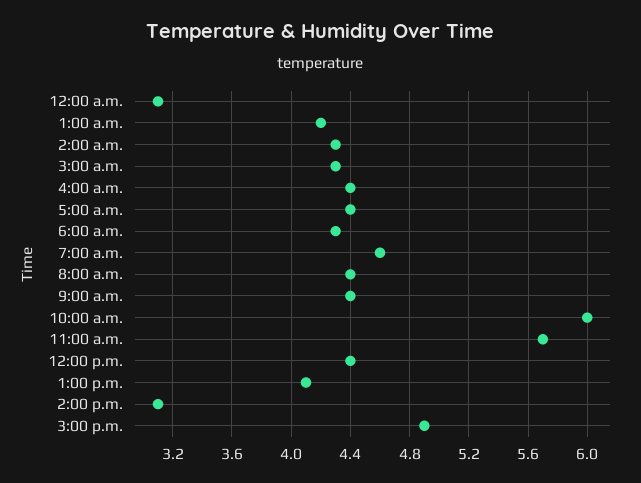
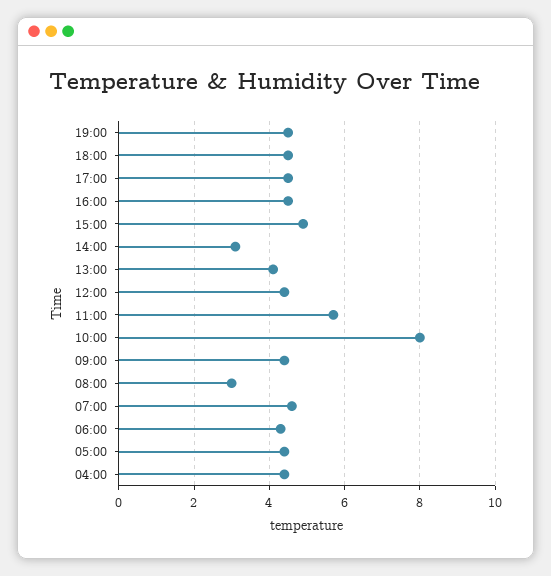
12:00 a.m.: 3.1 -> none
1:00 a.m.: 4.2 -> none
2:00 a.m.: 4.3 -> none
3:00 a.m.: 4.3 -> none
8:00 a.m.: 4.4 -> 3
10:00 a.m.: 6 -> 8
19:00: none -> 4.5
18:00: none -> 4.5
17:00: none -> 4.5
16:00: none -> 4.5

